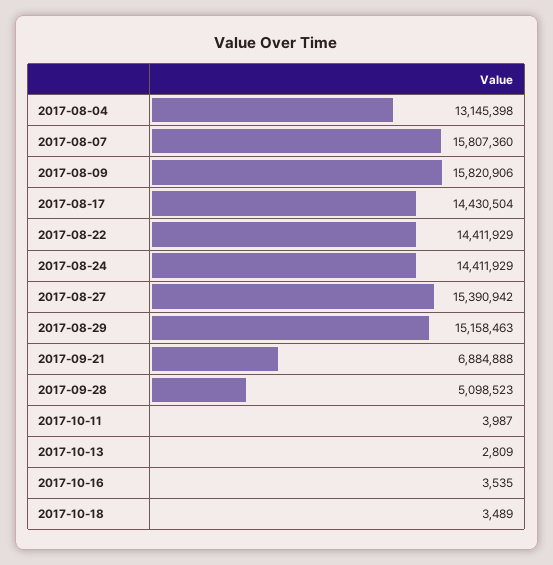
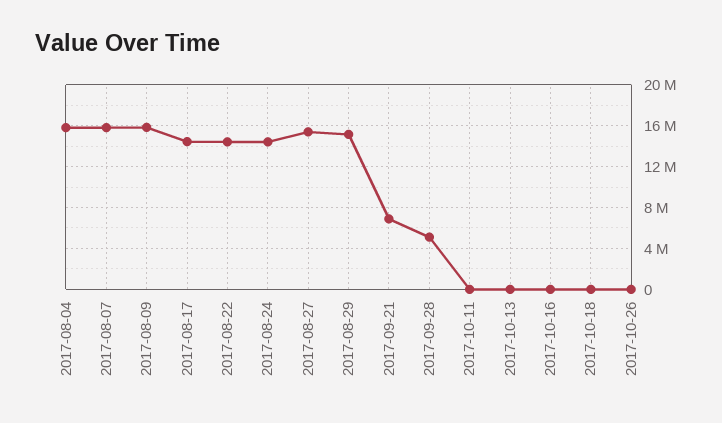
2017-08-04: 13145398 -> 16000000
2017-10-26: none -> 0

